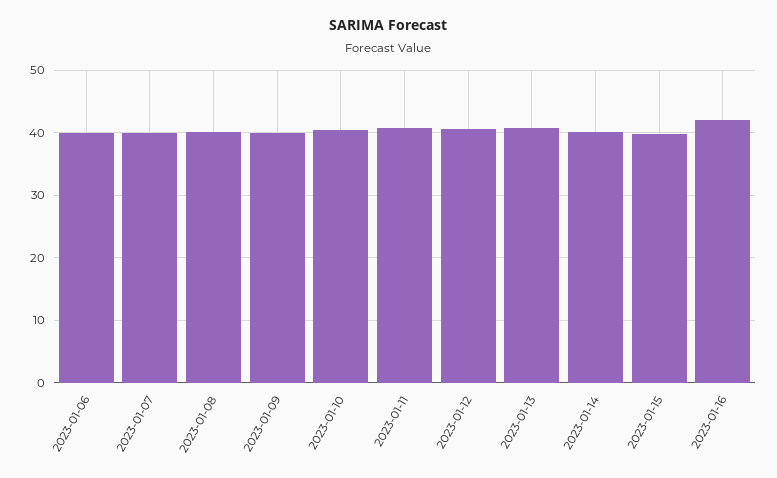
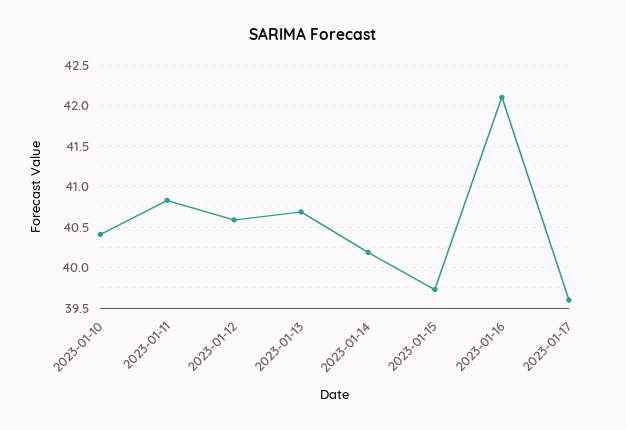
2023-01-06: 40 -> none
2023-01-07: 40 -> none
2023-01-08: 40 -> none
2023-01-09: 40 -> none
2023-01-17: none -> 39.6

